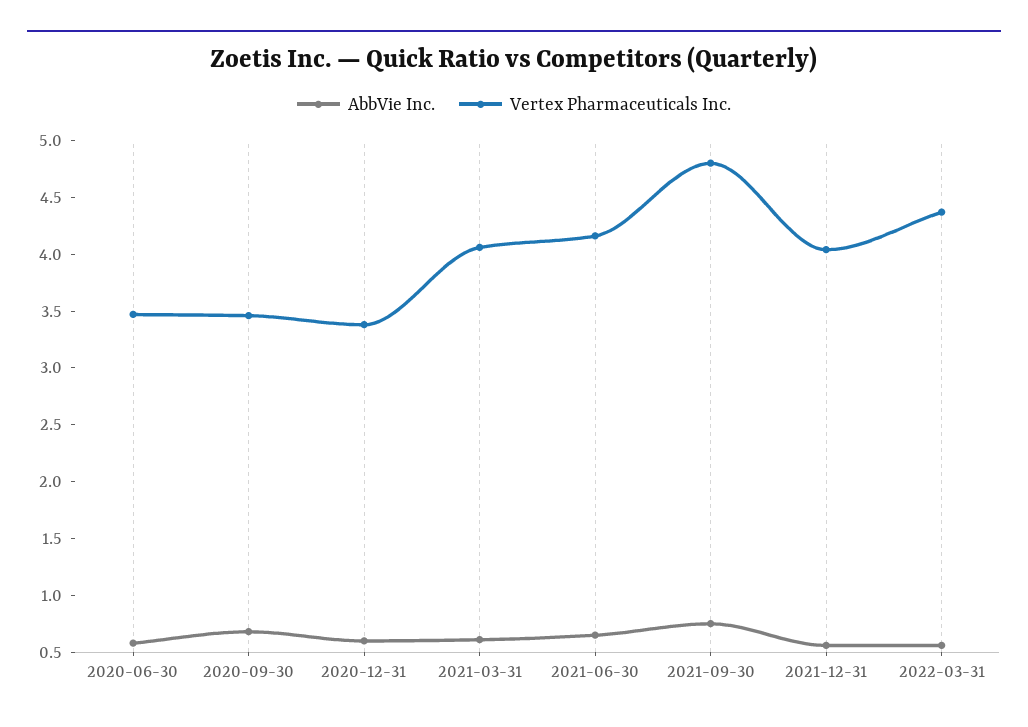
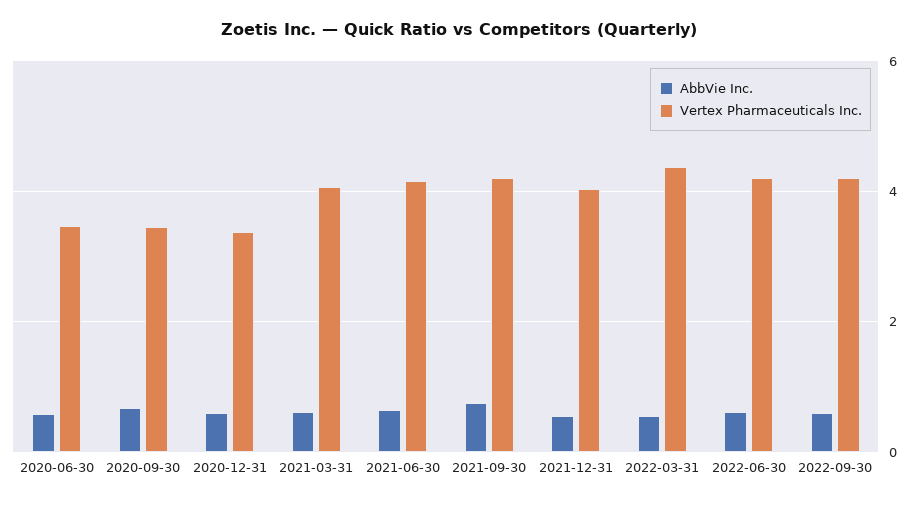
Vertex Pharmaceuticals Inc., 2021-09-30: 4.8 -> 4.2
AbbVie Inc., 2022-06-30: none -> 0.6
Vertex Pharmaceuticals Inc., 2022-06-30: none -> 4.2
AbbVie Inc., 2022-09-30: none -> 0.6
Vertex Pharmaceuticals Inc., 2022-09-30: none -> 4.2

